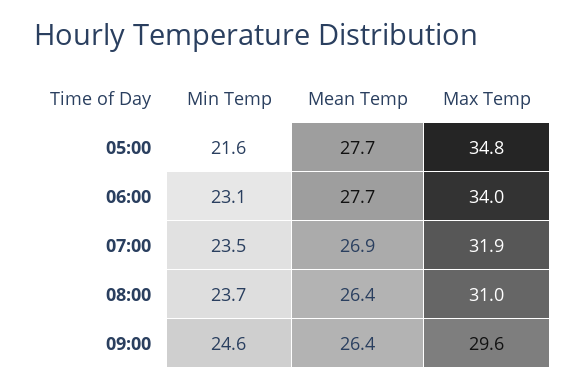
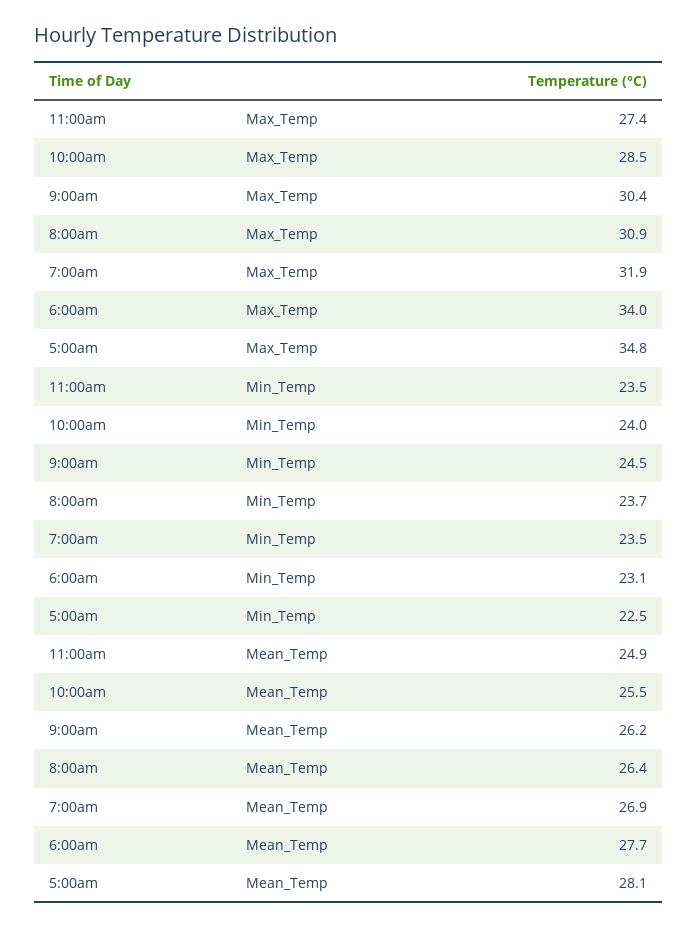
Min Temp, 05:00: 21.6 -> 22.5
Mean Temp, 05:00: 27.7 -> 28.1
Max Temp, 08:00: 31 -> 30.9
Min Temp, 09:00: 24.6 -> 24.5
Mean Temp, 09:00: 26.4 -> 26.2
Max Temp, 09:00: 29.6 -> 30.4
Max Temp, 11:00am: none -> 27.4
Max Temp, 10:00am: none -> 28.5
Min Temp, 11:00am: none -> 23.5
Min Temp, 10:00am: none -> 24
Mean Temp, 11:00am: none -> 24.9
Mean Temp, 10:00am: none -> 25.5

